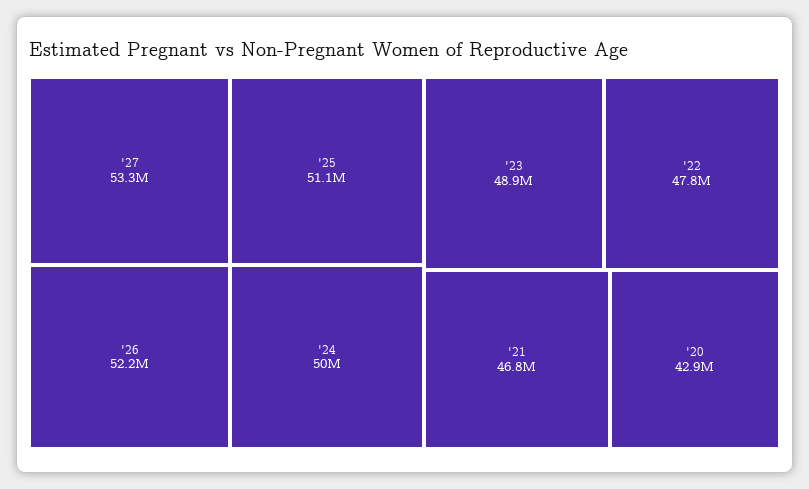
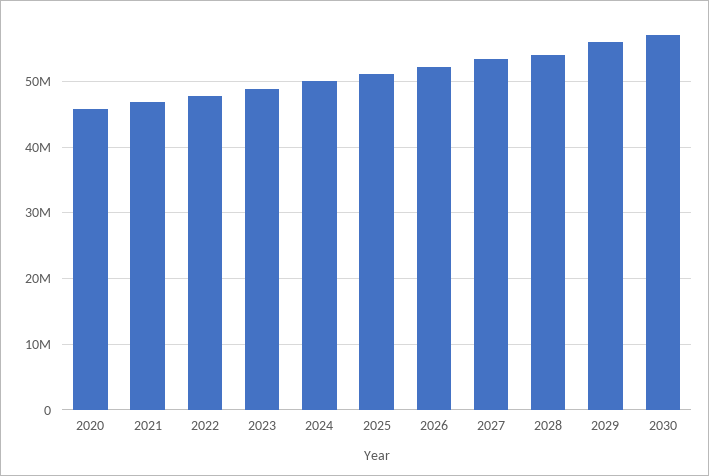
'20: 42900000 -> 46000000
2028: none -> 54000000
2029: none -> 56000000
2030: none -> 57000000

